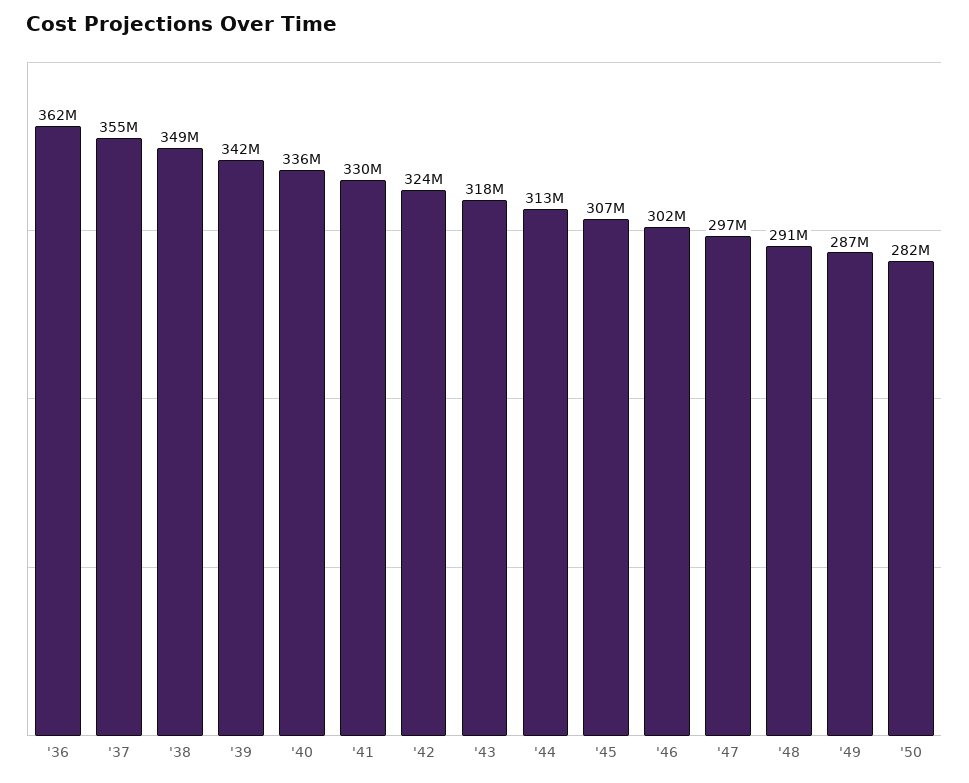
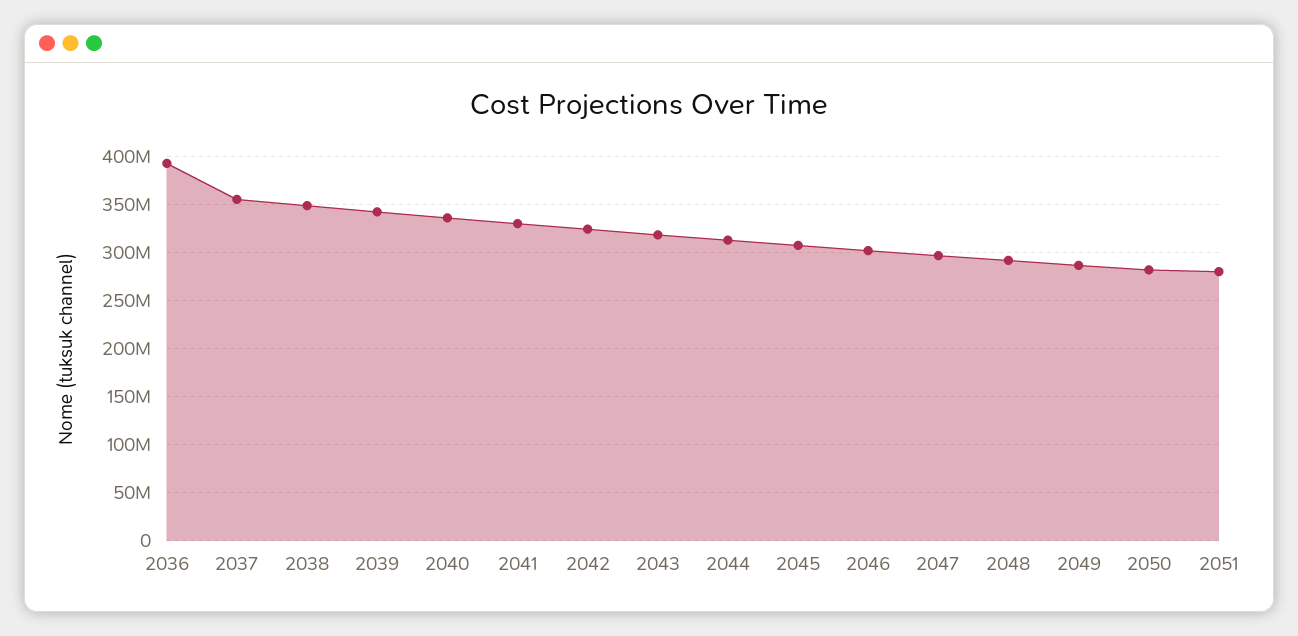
'36: 362000000 -> 390000000
2051: none -> 280000000

